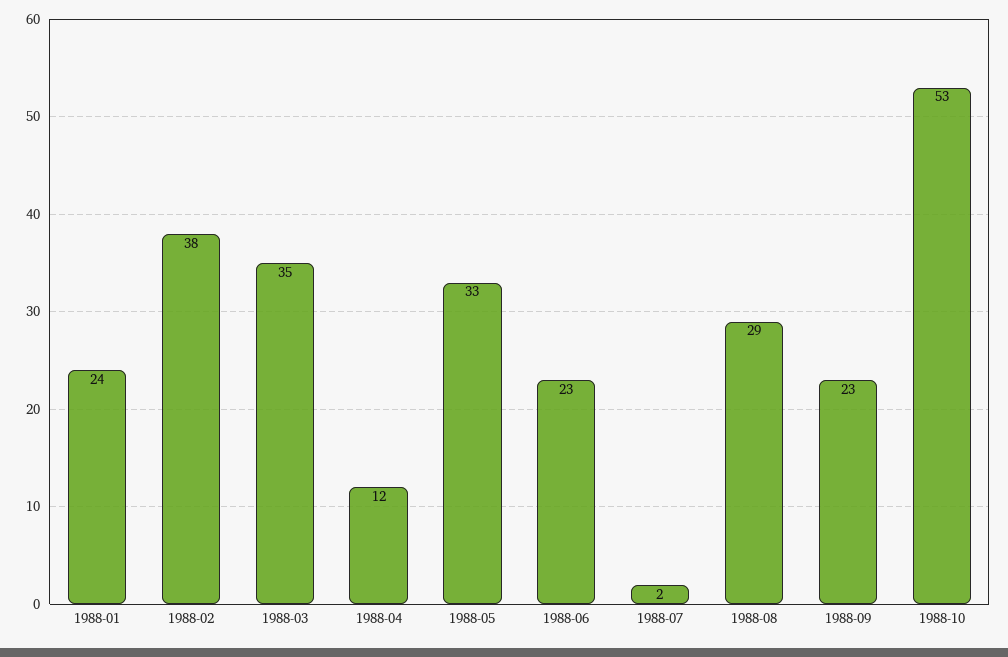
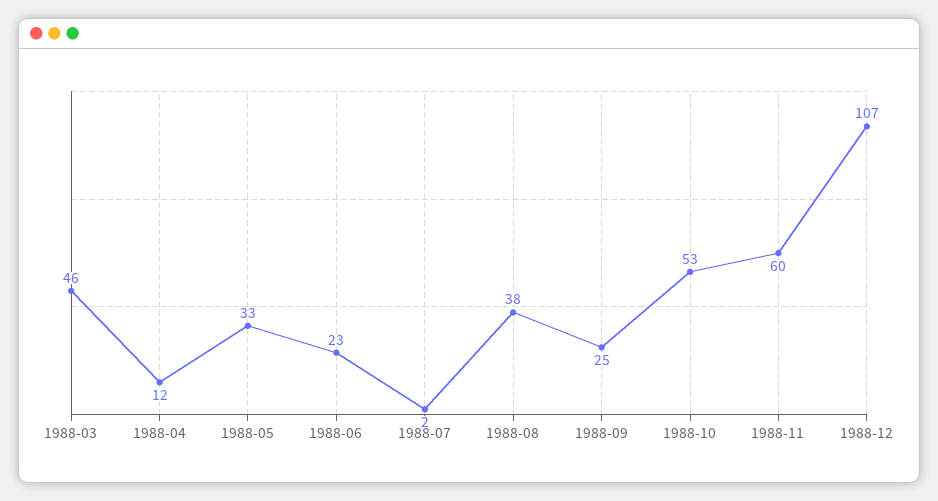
1988-01: 24 -> none
1988-02: 38 -> none
1988-03: 35 -> 46
1988-08: 29 -> 38
1988-09: 23 -> 25
1988-11: none -> 60
1988-12: none -> 107

